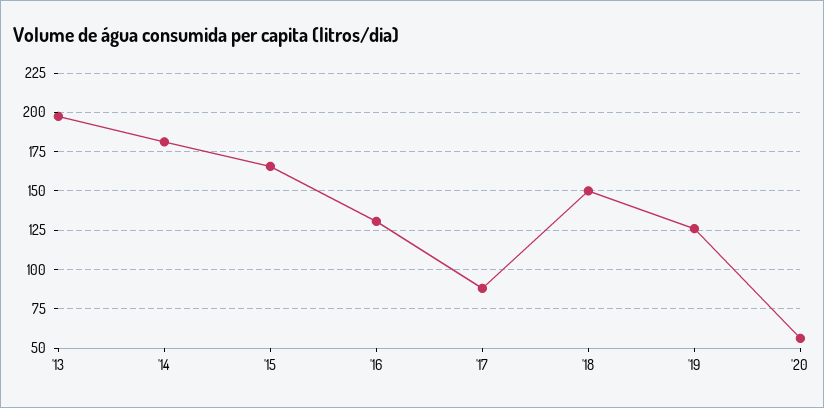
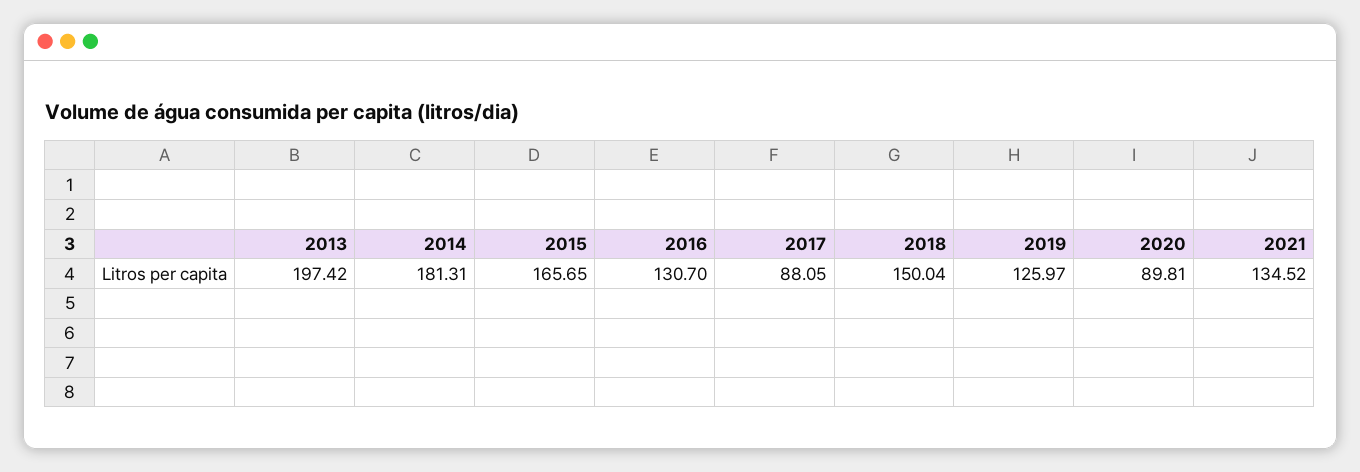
'20: 55 -> 89.81
2021: none -> 134.52

